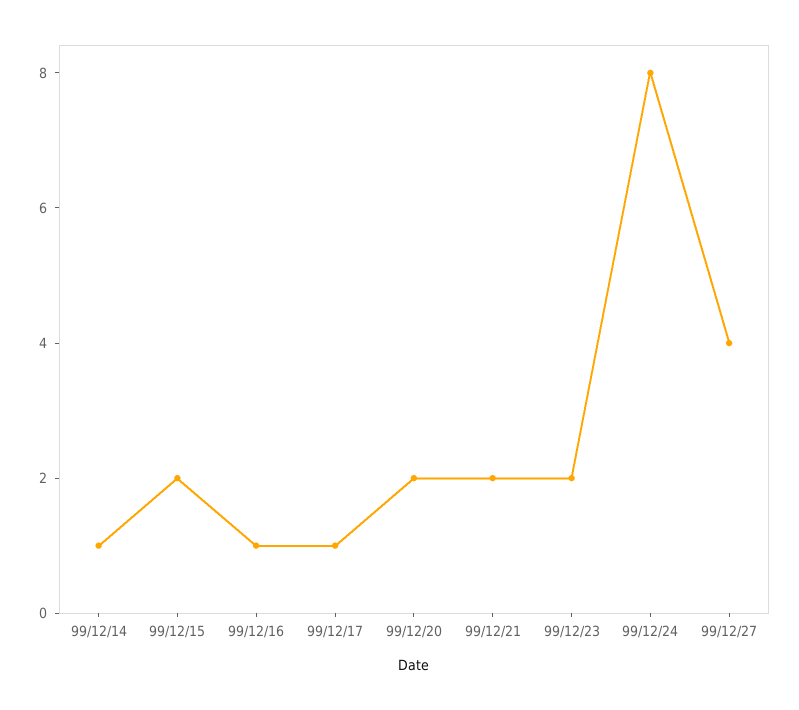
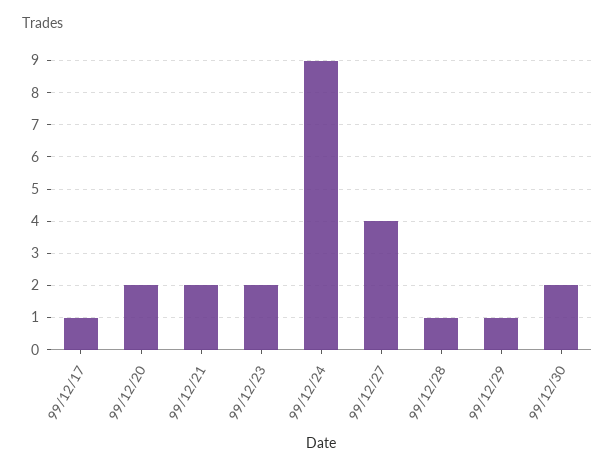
99/12/14: 1 -> none
99/12/15: 2 -> none
99/12/16: 1 -> none
99/12/24: 8 -> 9
99/12/28: none -> 1
99/12/29: none -> 1
99/12/30: none -> 2

